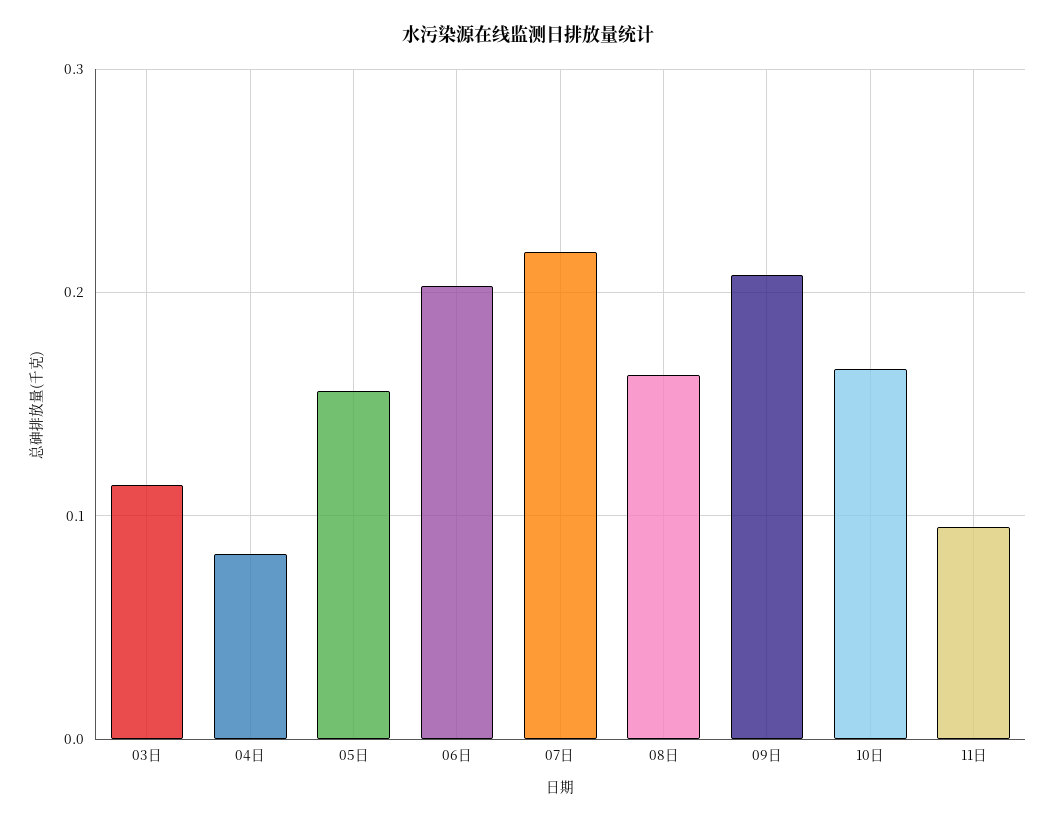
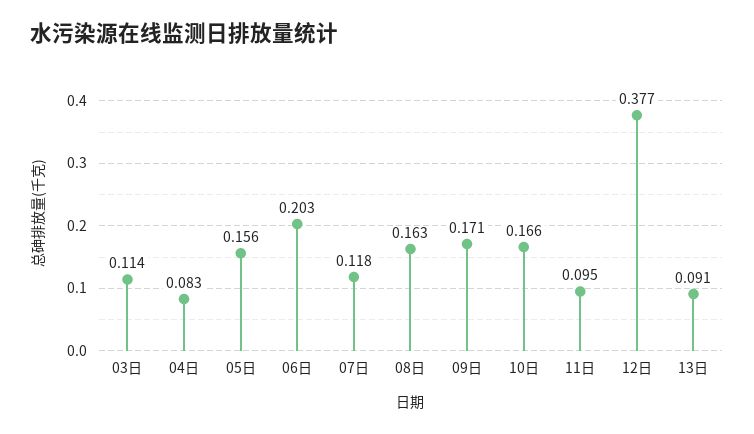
07日: 0.22 -> 0.118
09日: 0.21 -> 0.171
12日: none -> 0.377
13日: none -> 0.091

